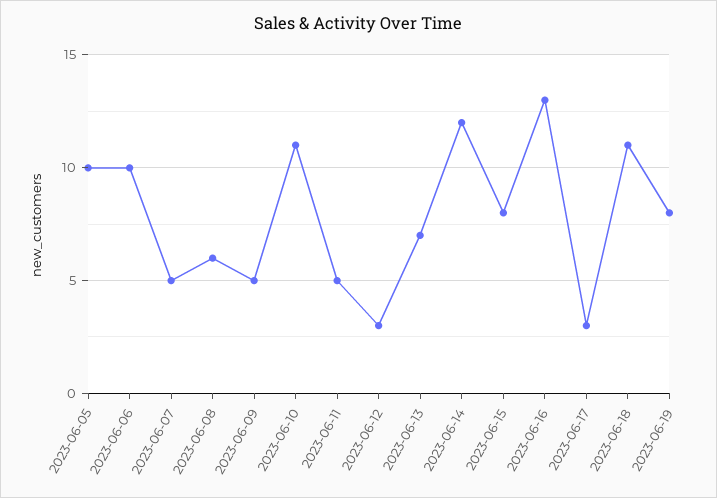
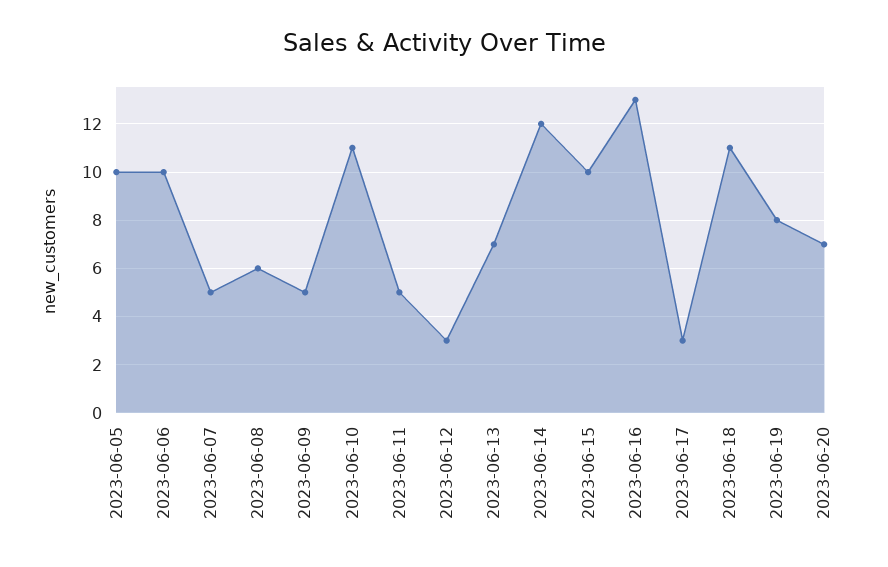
2023-06-15: 8 -> 10
2023-06-20: none -> 7

